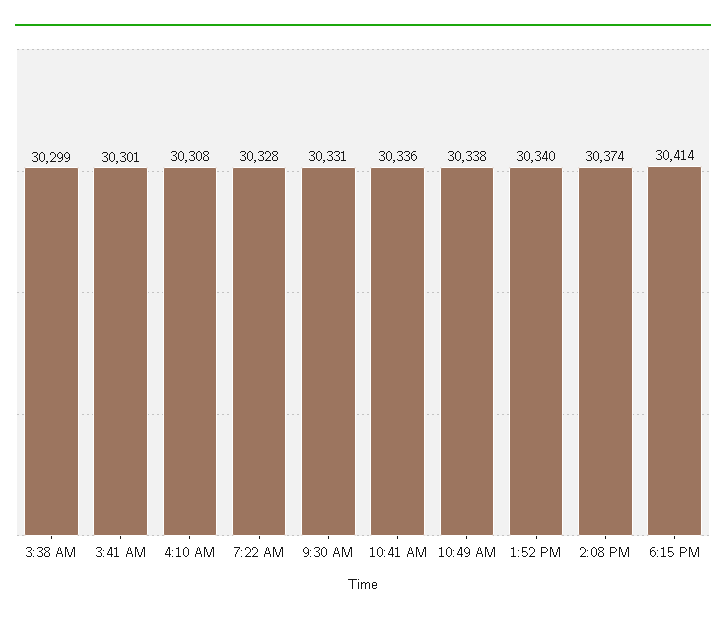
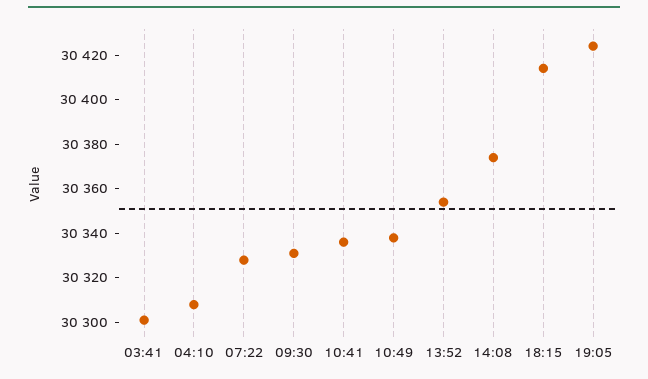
3:38 AM: 30299 -> none
1:52 PM: 30340 -> 30355
19:05: none -> 30425

